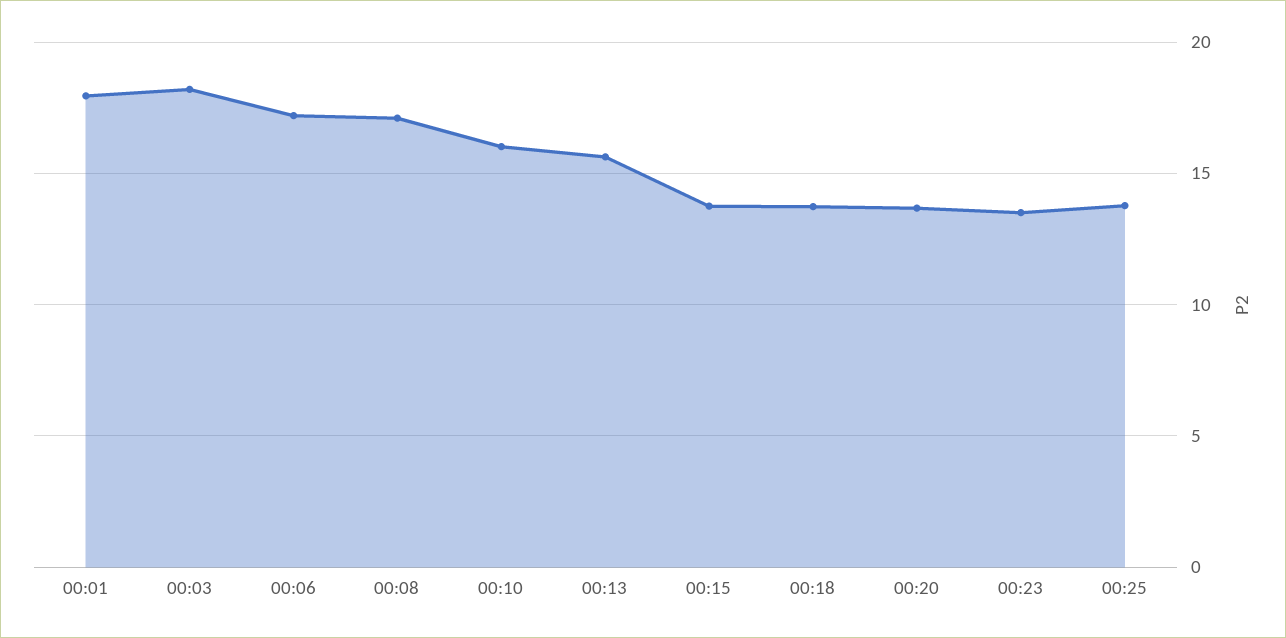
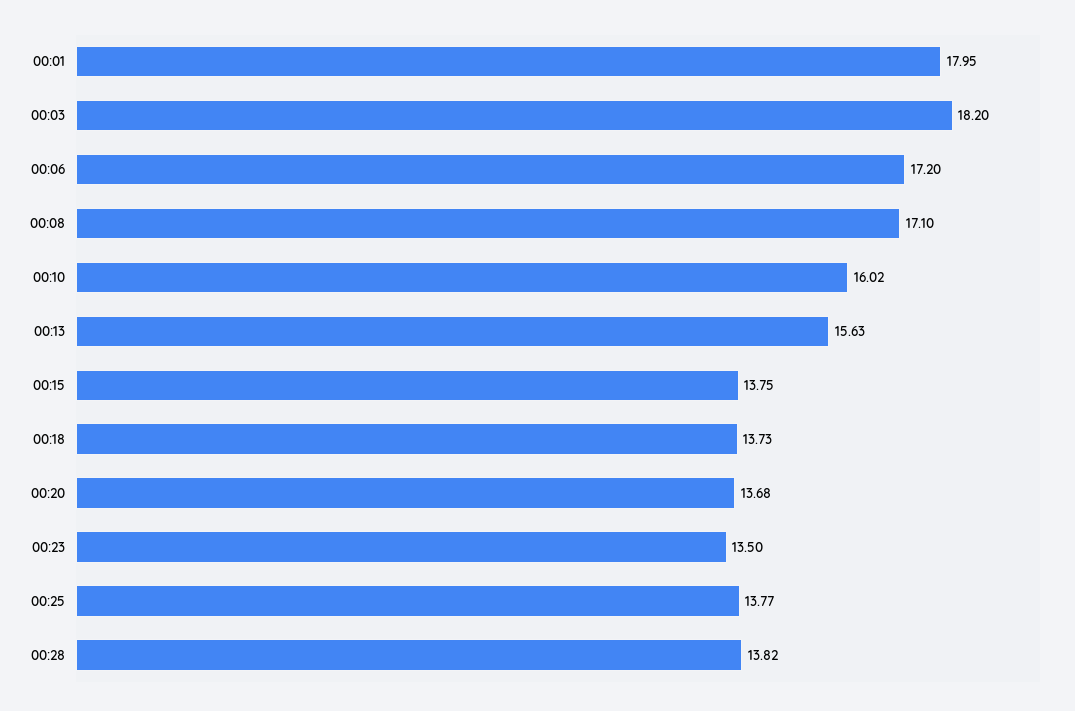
00:28: none -> 13.82

